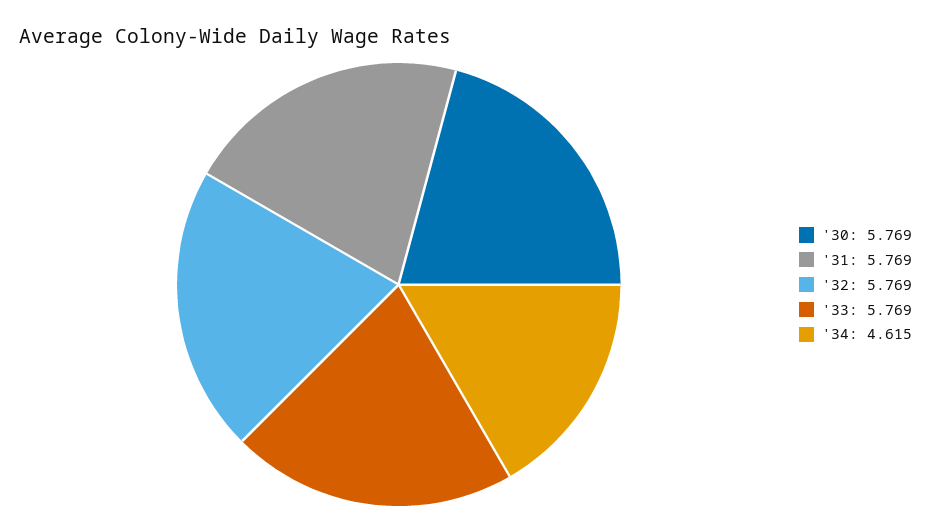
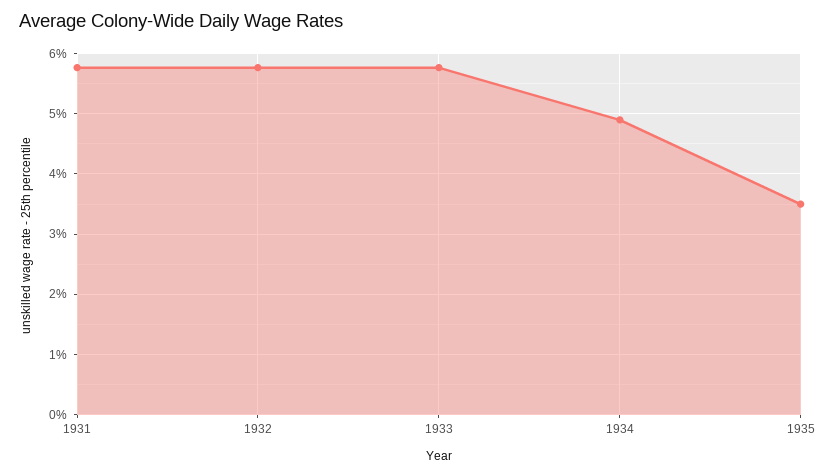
'30: 5.769 -> none
'34: 4.615 -> 4.9
1935: none -> 3.5

